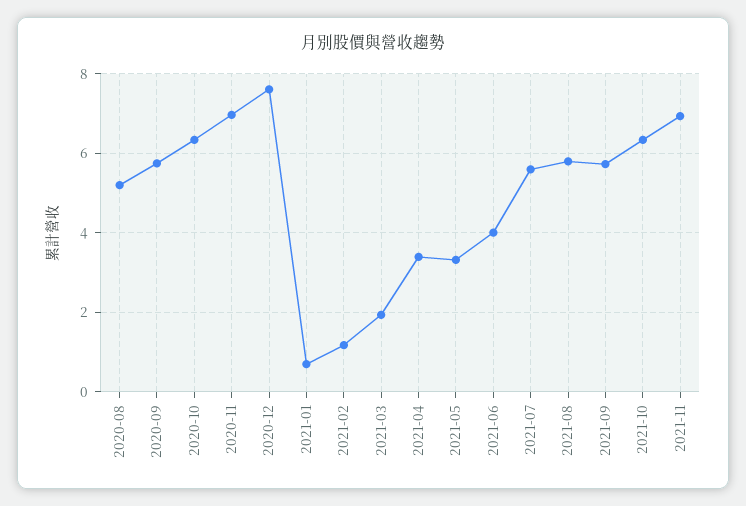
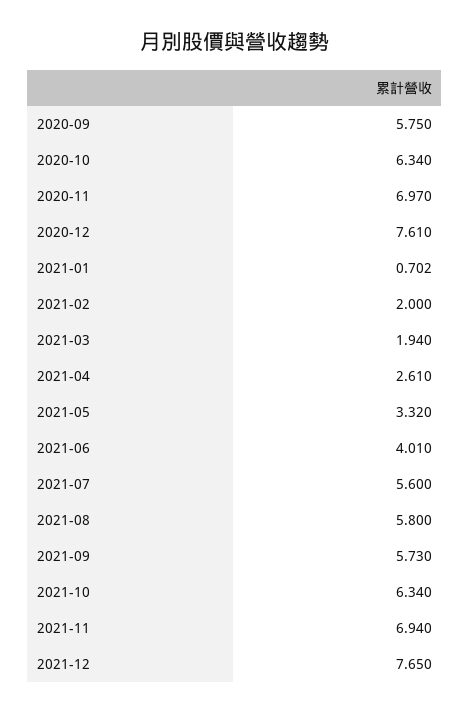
2020-08: 5.2 -> none
2021-02: 1.2 -> 2
2021-04: 3.4 -> 2.61
2021-12: none -> 7.65

